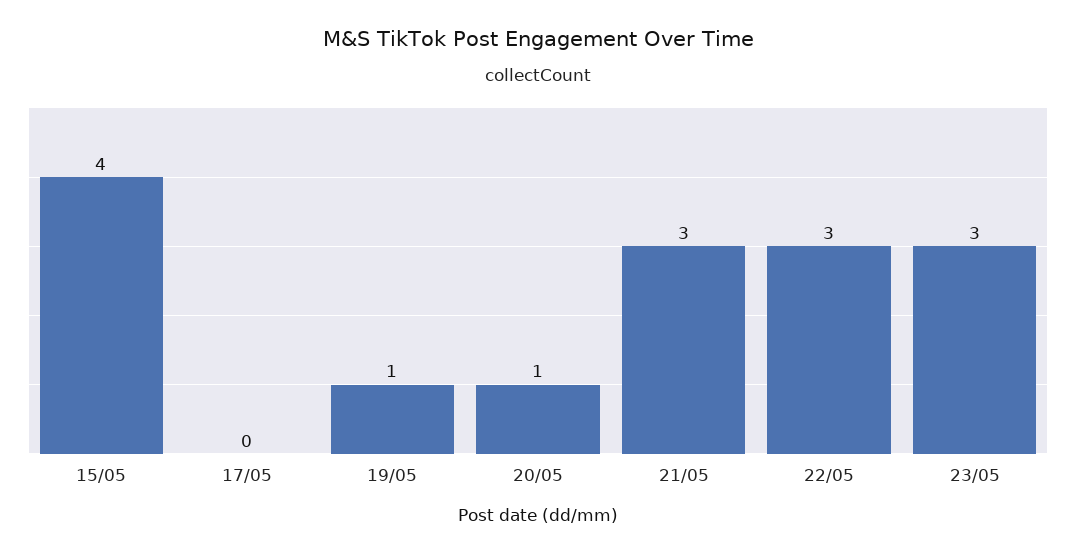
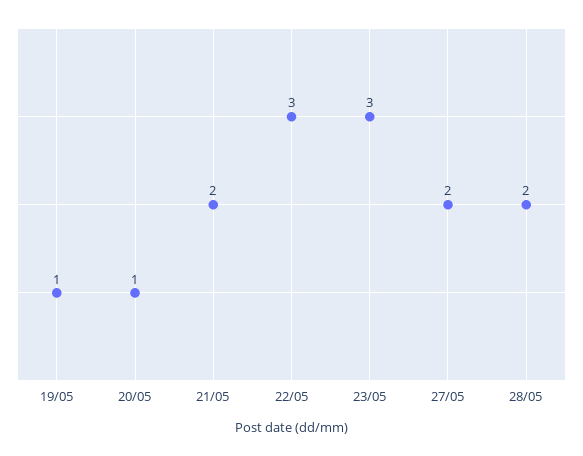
15/05: 4 -> none
17/05: 0 -> none
21/05: 3 -> 2
27/05: none -> 2
28/05: none -> 2

